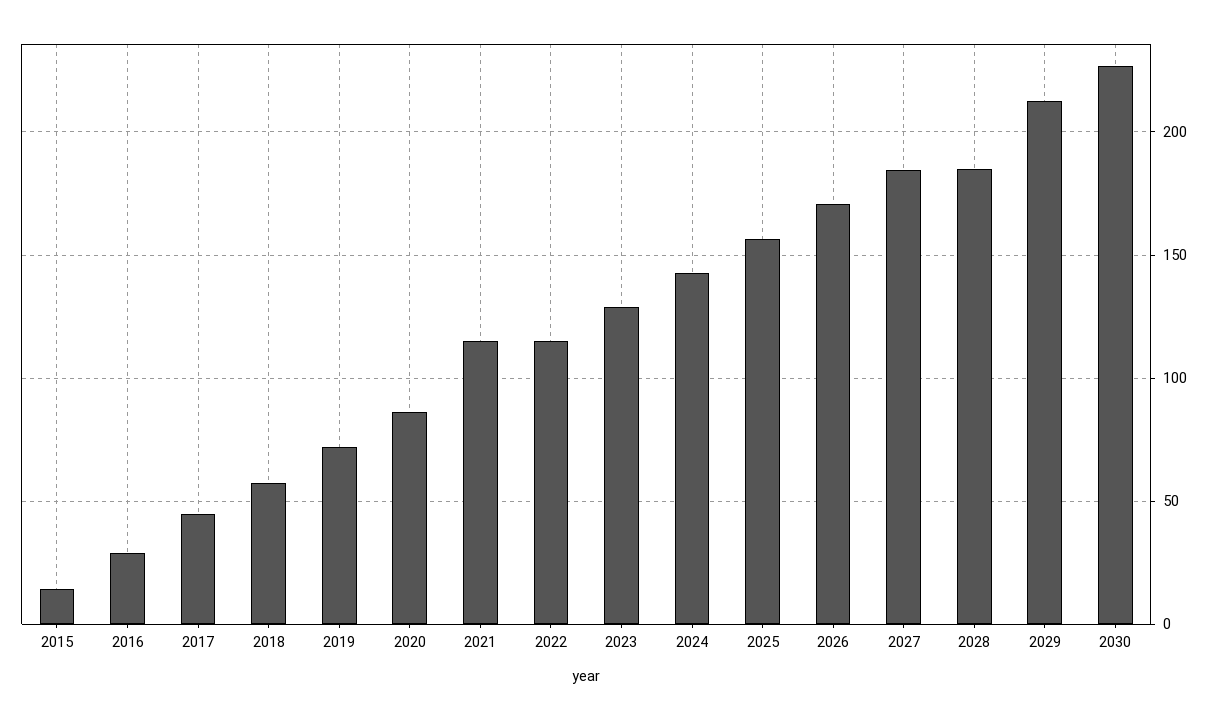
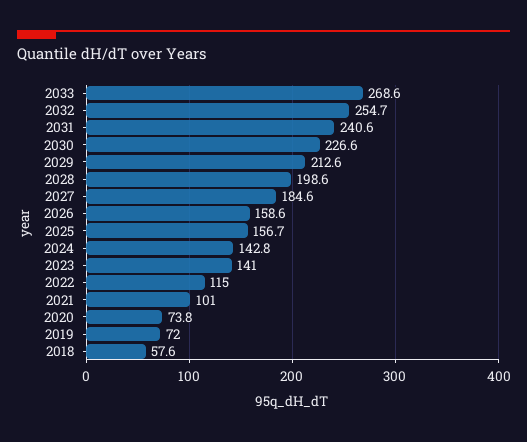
2015: 15 -> none
2016: 30 -> none
2017: 45 -> none
2020: 85 -> 73.8
2021: 115 -> 101
2023: 130 -> 141
2026: 170 -> 158.6
2028: 185 -> 198.6
2033: none -> 268.6
2032: none -> 254.7
2031: none -> 240.6

